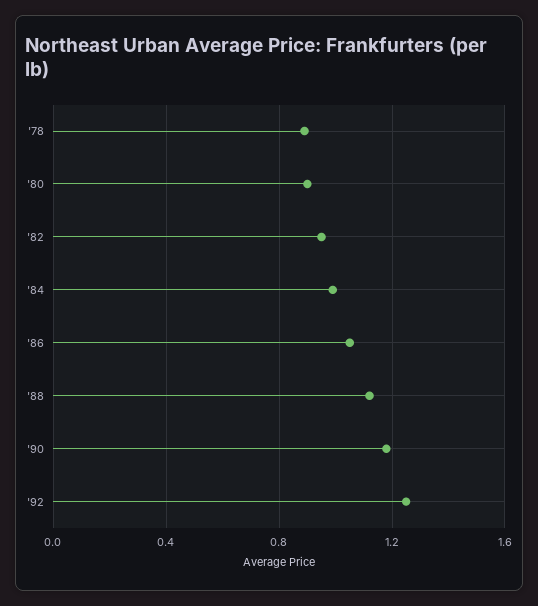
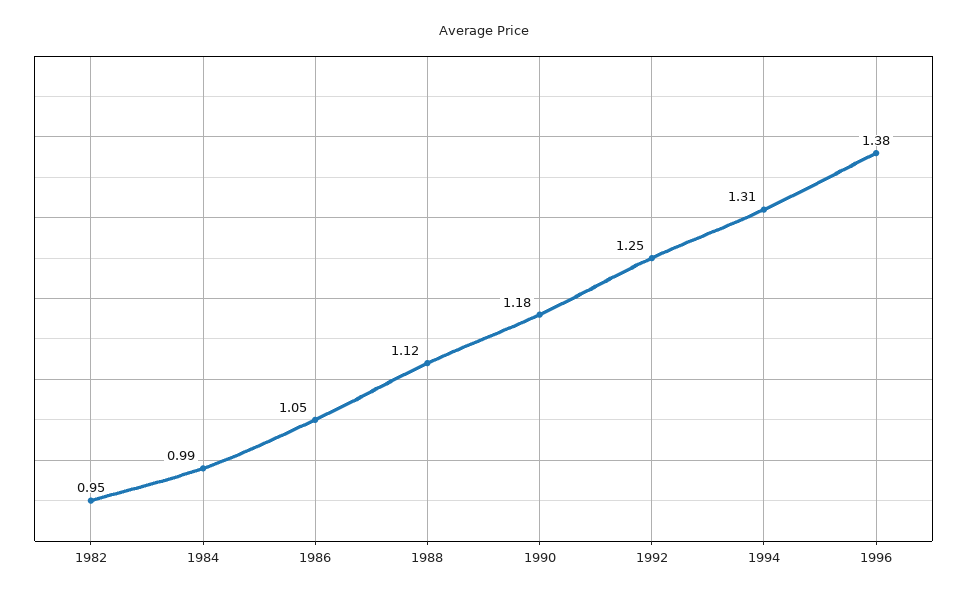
'78: 0.9 -> none
'80: 0.9 -> none
1994: none -> 1.31
1996: none -> 1.38

